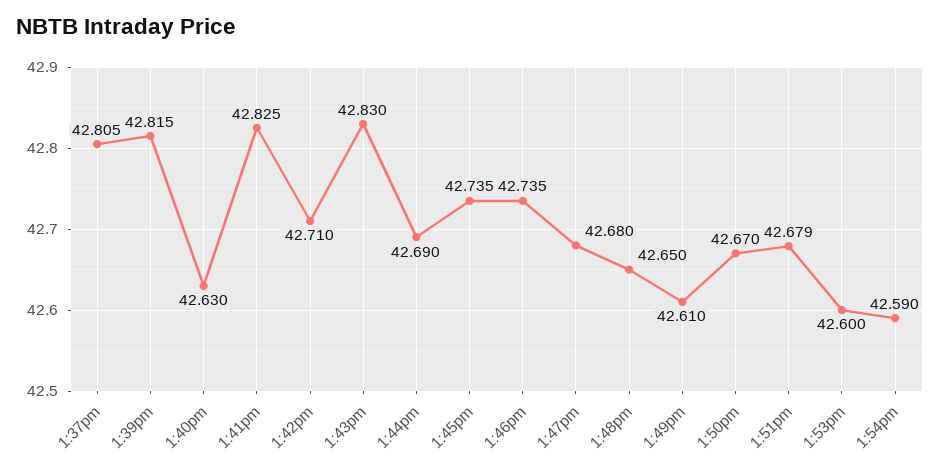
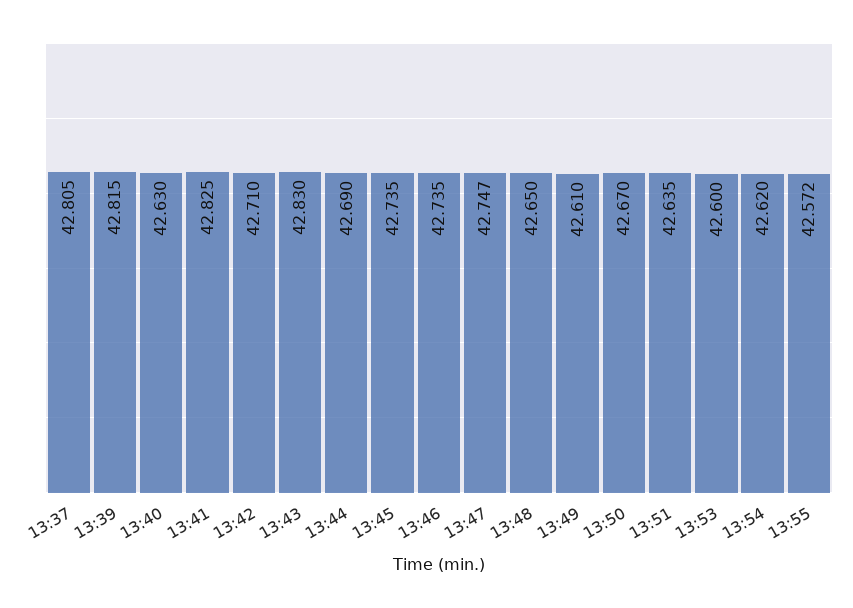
1:47pm: 42.68 -> 42.747
1:51pm: 42.679 -> 42.635
1:54pm: 42.59 -> 42.62
13:55: none -> 42.572

